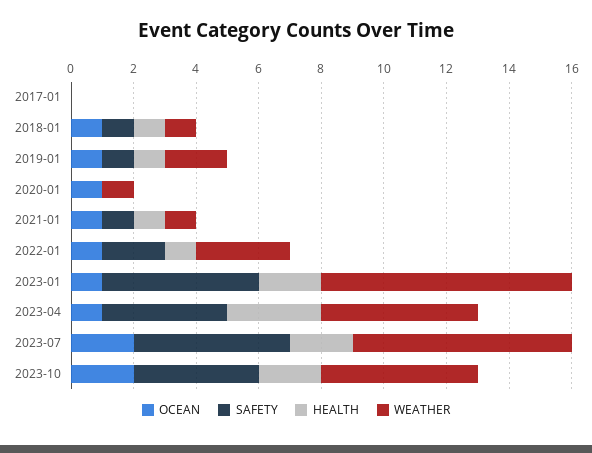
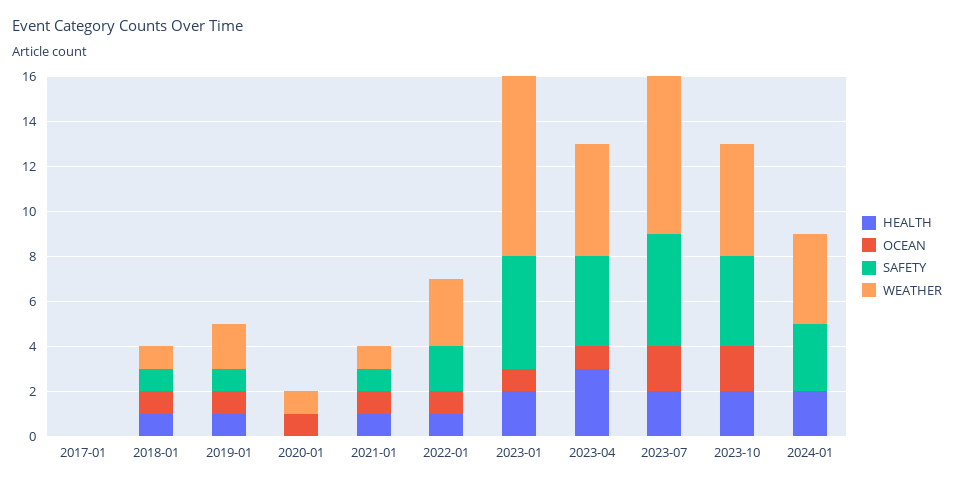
HEALTH, 2024-01: none -> 2
OCEAN, 2024-01: none -> 0
SAFETY, 2024-01: none -> 3
WEATHER, 2024-01: none -> 4

